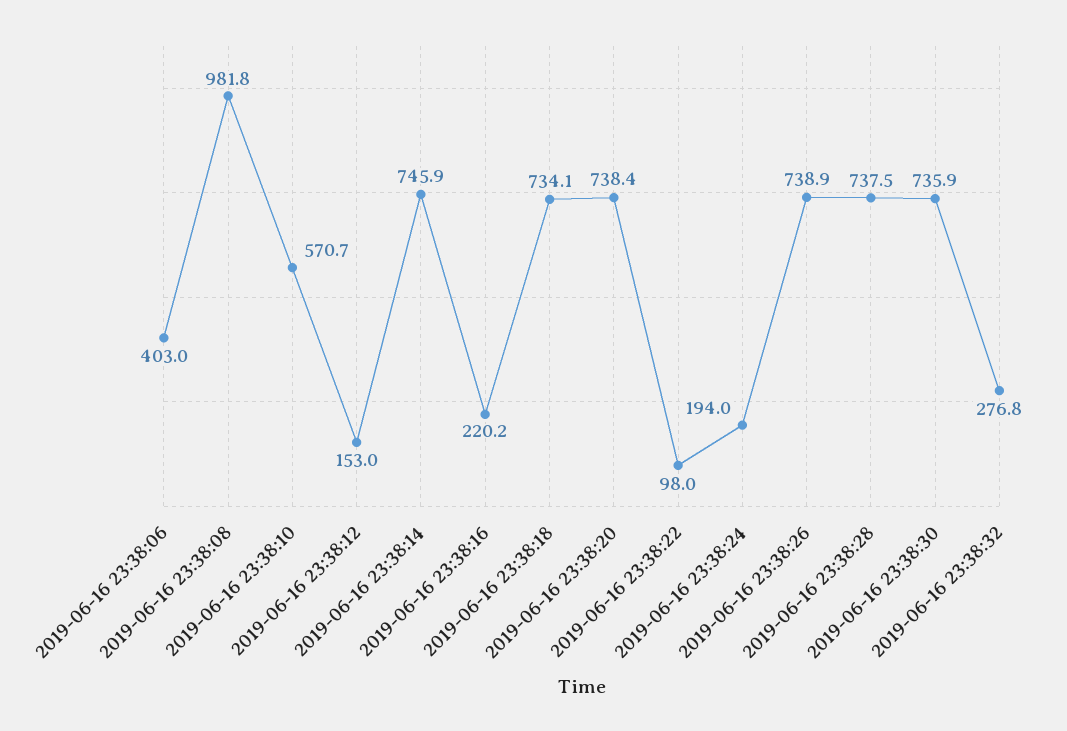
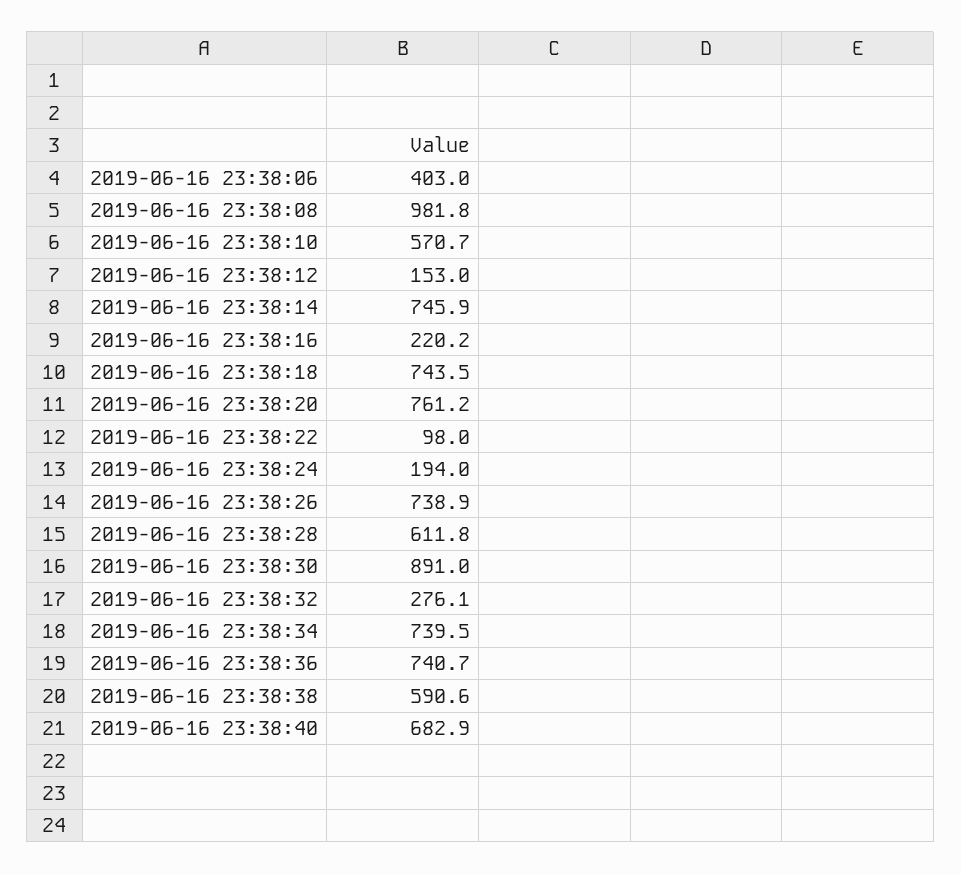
2019-06-16 23:38:18: 734.1 -> 743.5
2019-06-16 23:38:20: 738.4 -> 761.2
2019-06-16 23:38:28: 737.5 -> 611.8
2019-06-16 23:38:30: 735.9 -> 891
2019-06-16 23:38:32: 276.8 -> 276.1
2019-06-16 23:38:34: none -> 739.5
2019-06-16 23:38:36: none -> 740.7
2019-06-16 23:38:38: none -> 590.6
2019-06-16 23:38:40: none -> 682.9

